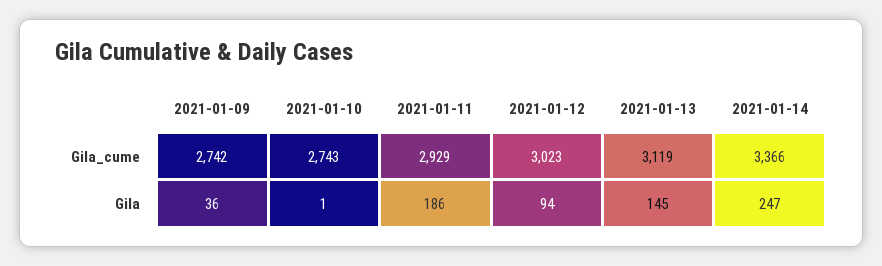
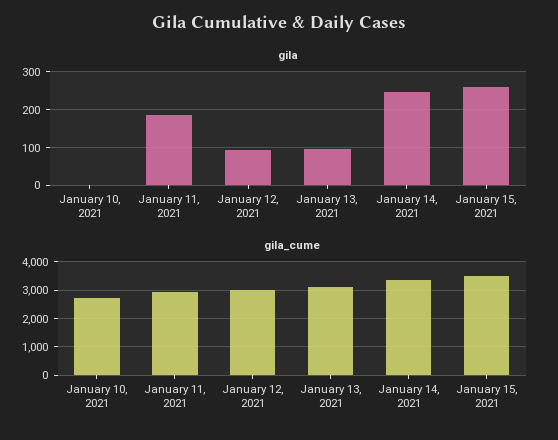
Gila_cume, 2021-01-09: 2742 -> none
Gila, 2021-01-09: 36 -> none
Gila, 2021-01-13: 145 -> 100
Gila, January 15, 2021: none -> 260
Gila_cume, January 15, 2021: none -> 3500

